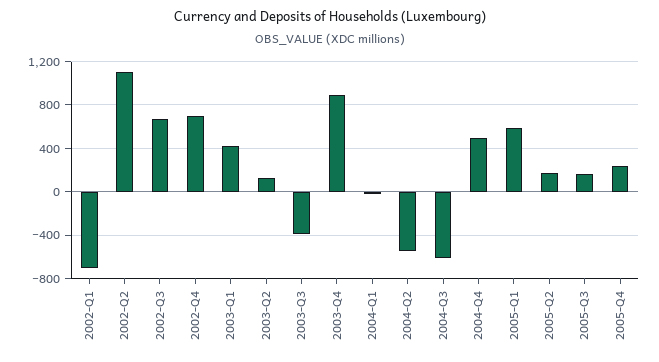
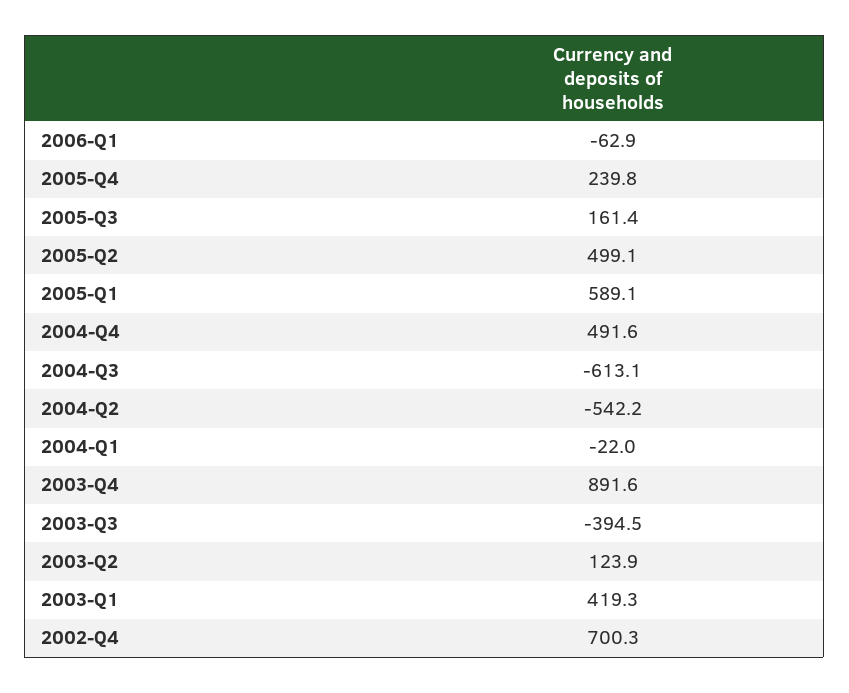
2002-Q1: -700 -> none
2002-Q2: 1100 -> none
2002-Q3: 700 -> none
2005-Q2: 200 -> 499.1
2006-Q1: none -> -62.9

